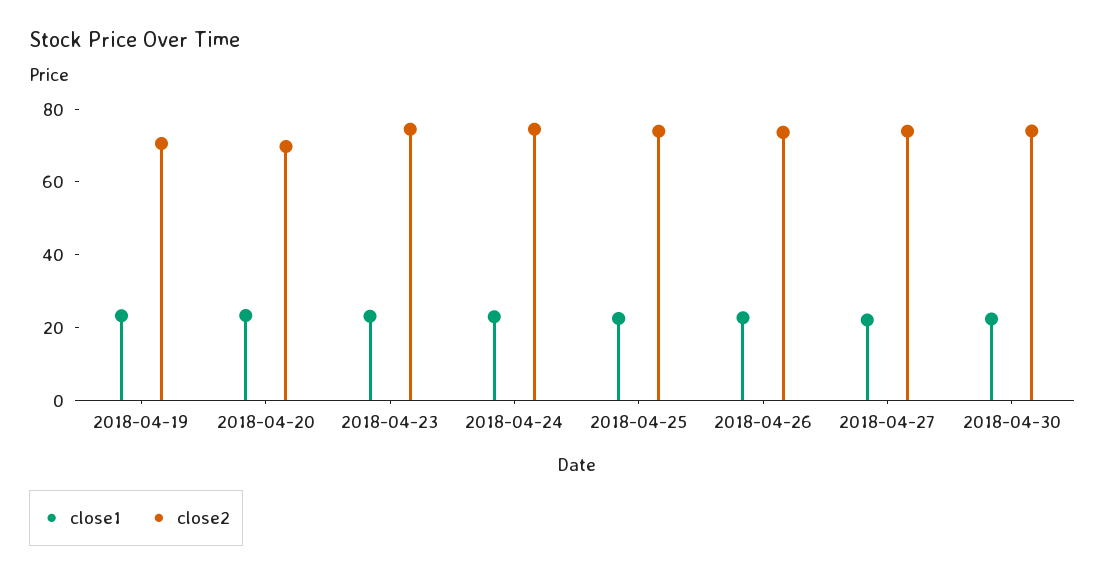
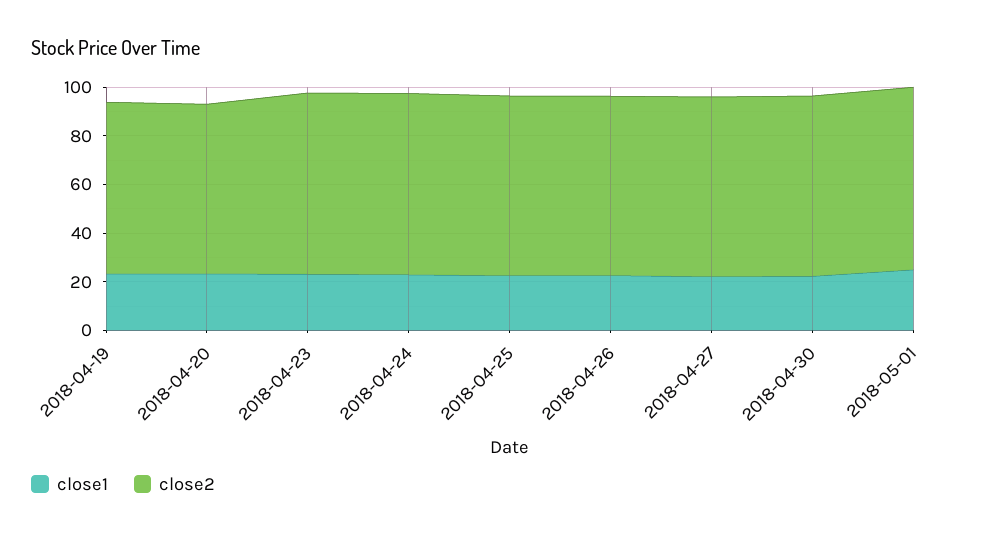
close1, 2018-05-01: none -> 25
close2, 2018-05-01: none -> 75

